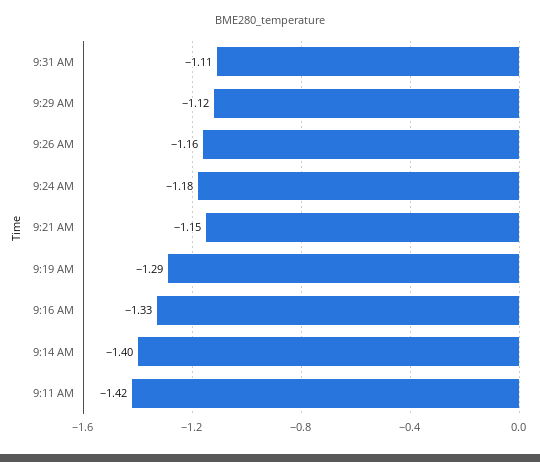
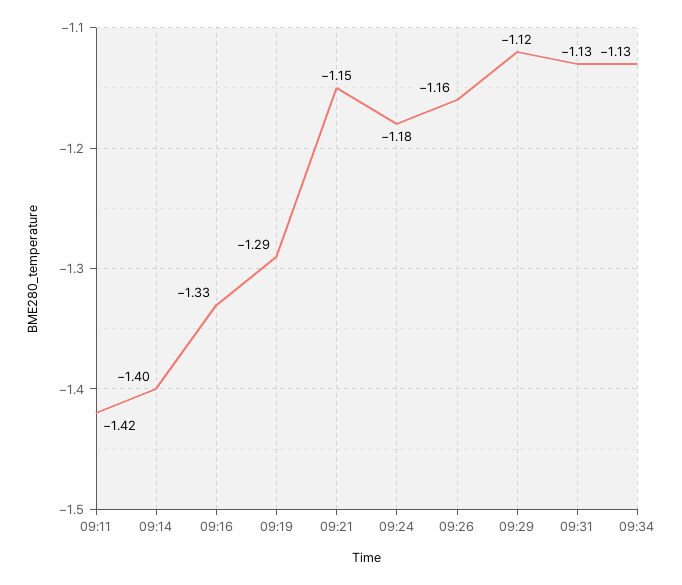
9:31 AM: -1.11 -> -1.13
09:34: none -> -1.13

